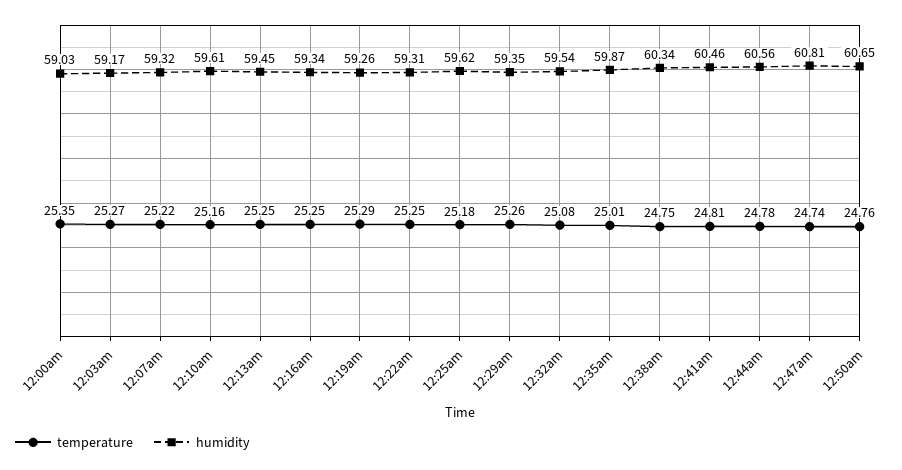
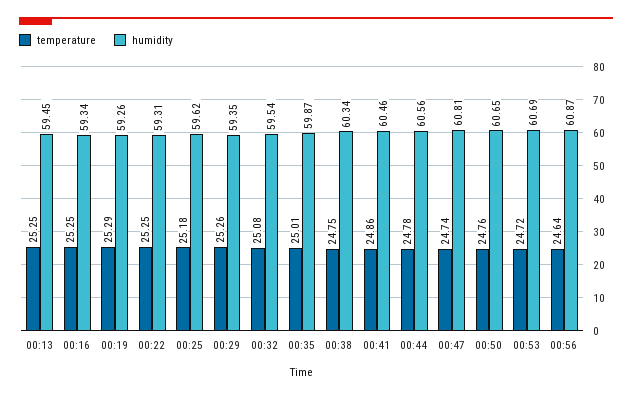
temperature, 12:00am: 25.35 -> none
humidity, 12:00am: 59.03 -> none
temperature, 12:03am: 25.27 -> none
humidity, 12:03am: 59.17 -> none
temperature, 12:07am: 25.22 -> none
humidity, 12:07am: 59.32 -> none
temperature, 12:10am: 25.16 -> none
humidity, 12:10am: 59.61 -> none
temperature, 12:41am: 24.81 -> 24.86
temperature, 00:53: none -> 24.72
humidity, 00:53: none -> 60.69
temperature, 00:56: none -> 24.64
humidity, 00:56: none -> 60.87

